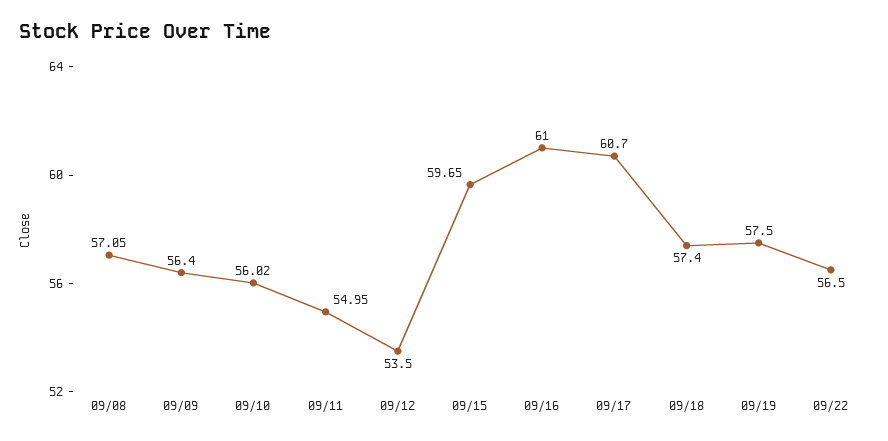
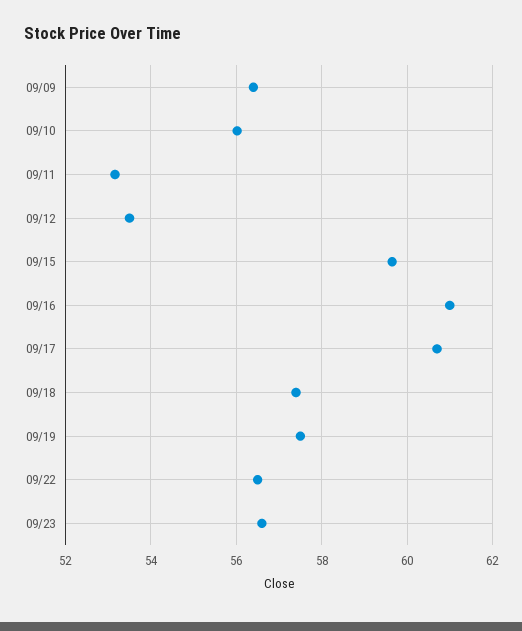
09/08: 57.05 -> none
09/11: 54.95 -> 53.2
09/23: none -> 56.6

